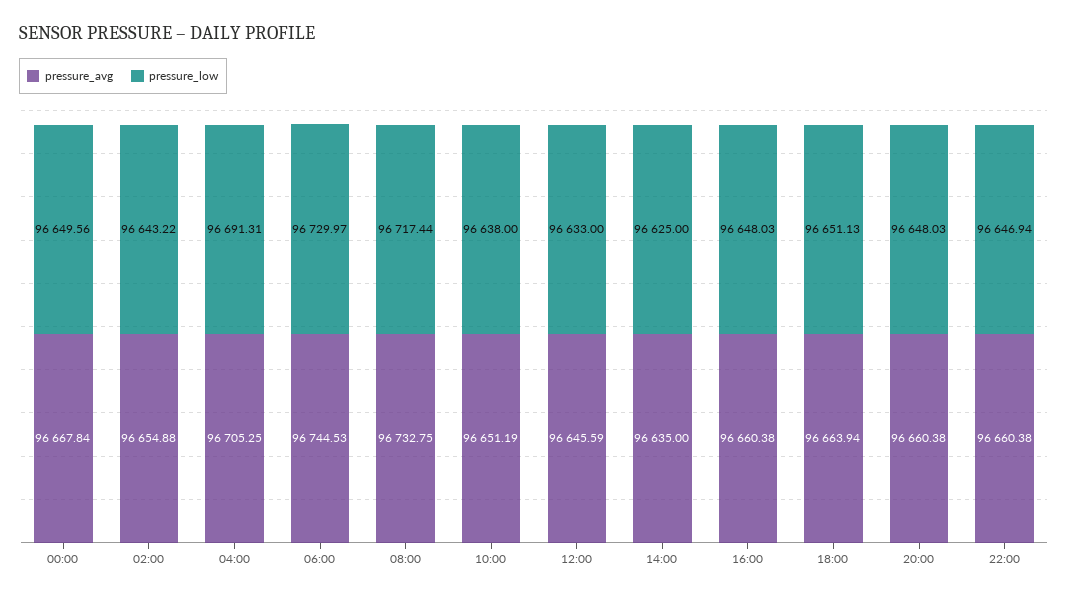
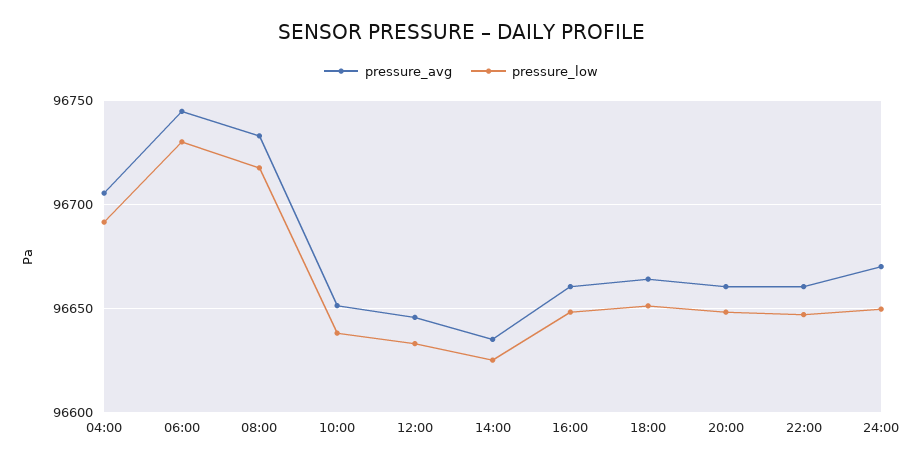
pressure_avg, 00:00: 96667.84 -> none
pressure_low, 00:00: 96649.56 -> none
pressure_avg, 02:00: 96654.88 -> none
pressure_low, 02:00: 96643.22 -> none
pressure_avg, 24:00: none -> 96670
pressure_low, 24:00: none -> 96650

